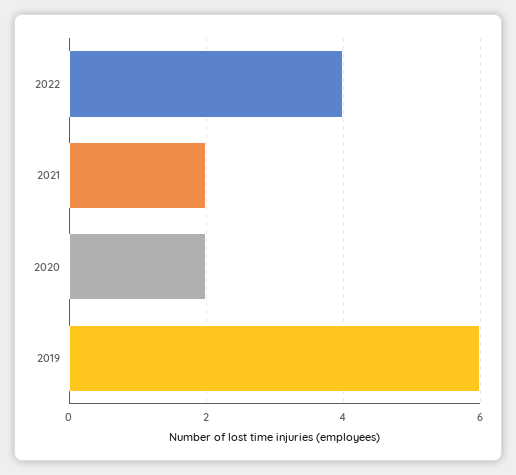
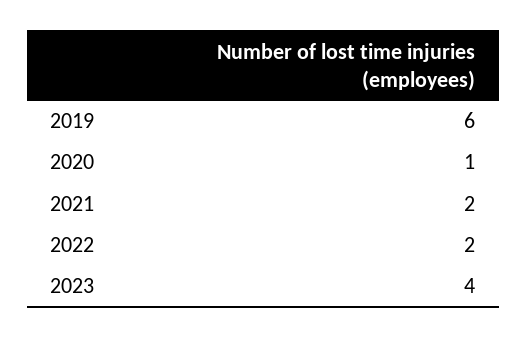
2022: 4 -> 2
2020: 2 -> 1
2023: none -> 4

